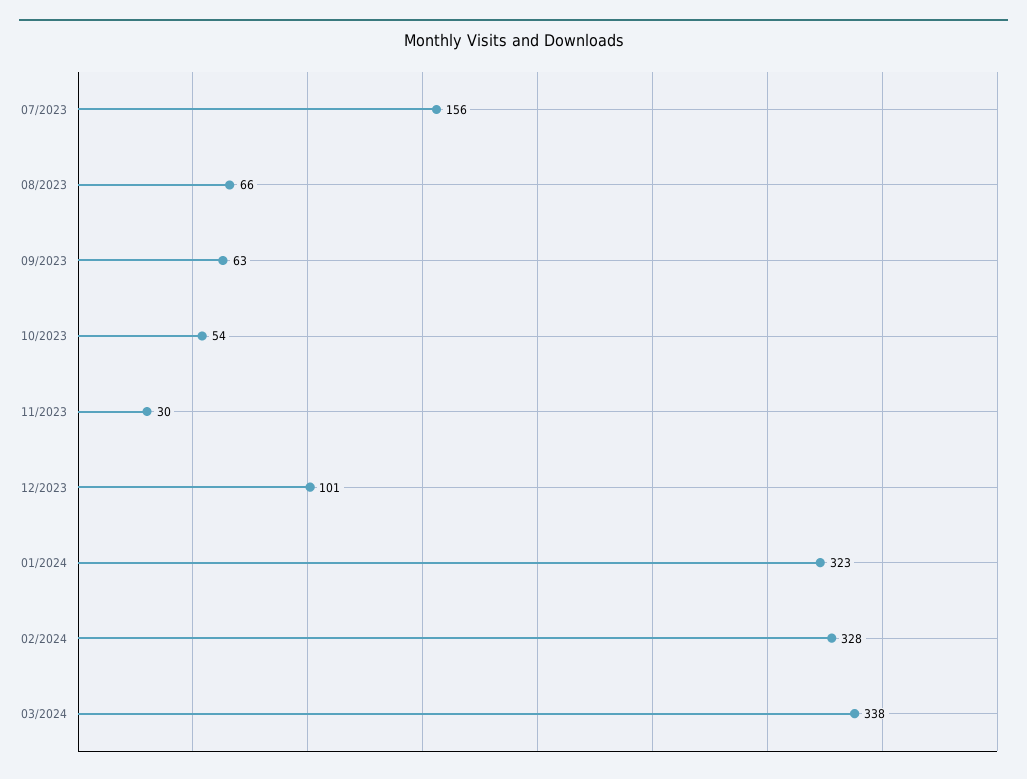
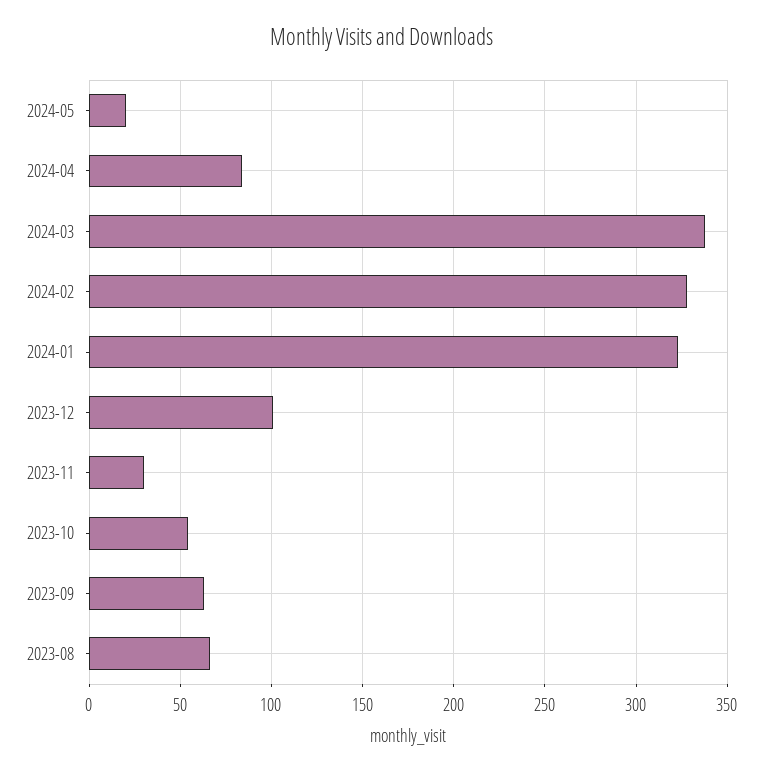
07/2023: 156 -> none
2024-05: none -> 20
2024-04: none -> 85

